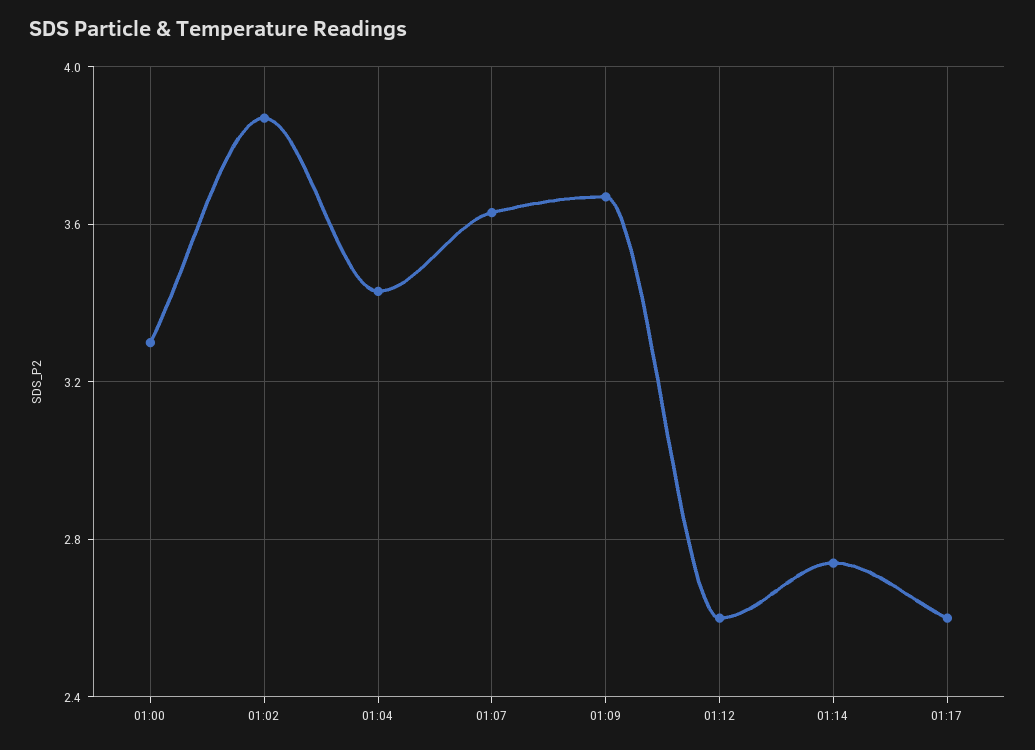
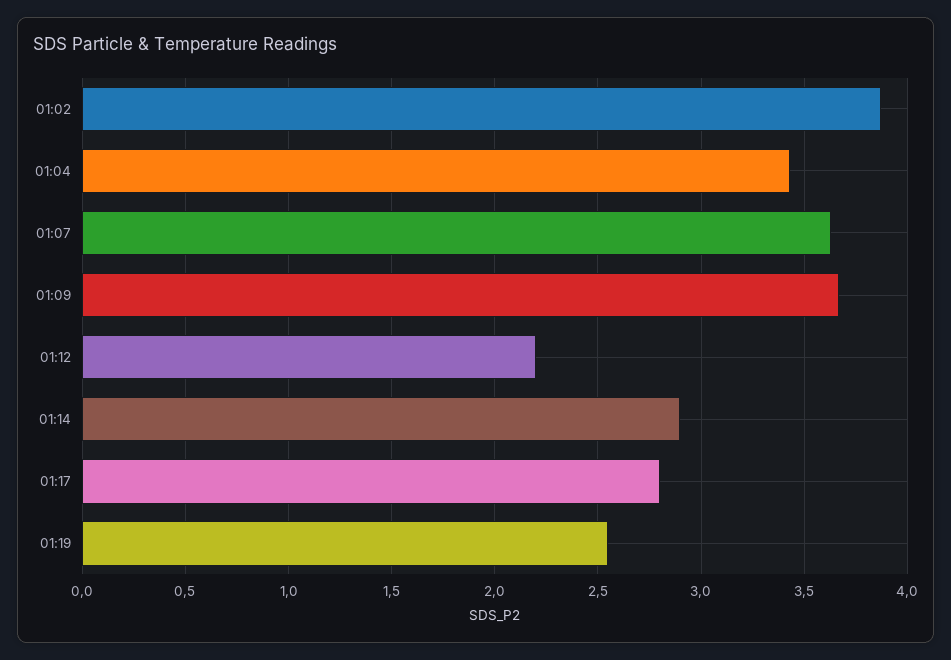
01:00: 3.3 -> none
01:12: 2.6 -> 2.2
01:14: 2.75 -> 2.9
01:17: 2.6 -> 2.8
01:19: none -> 2.55

